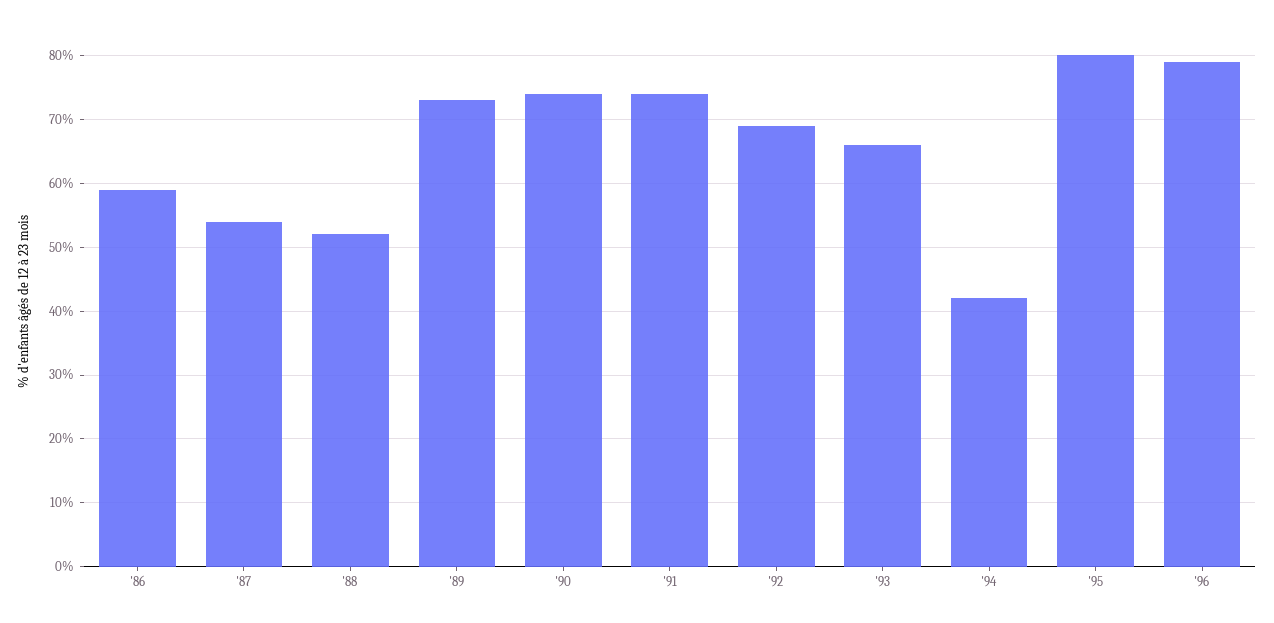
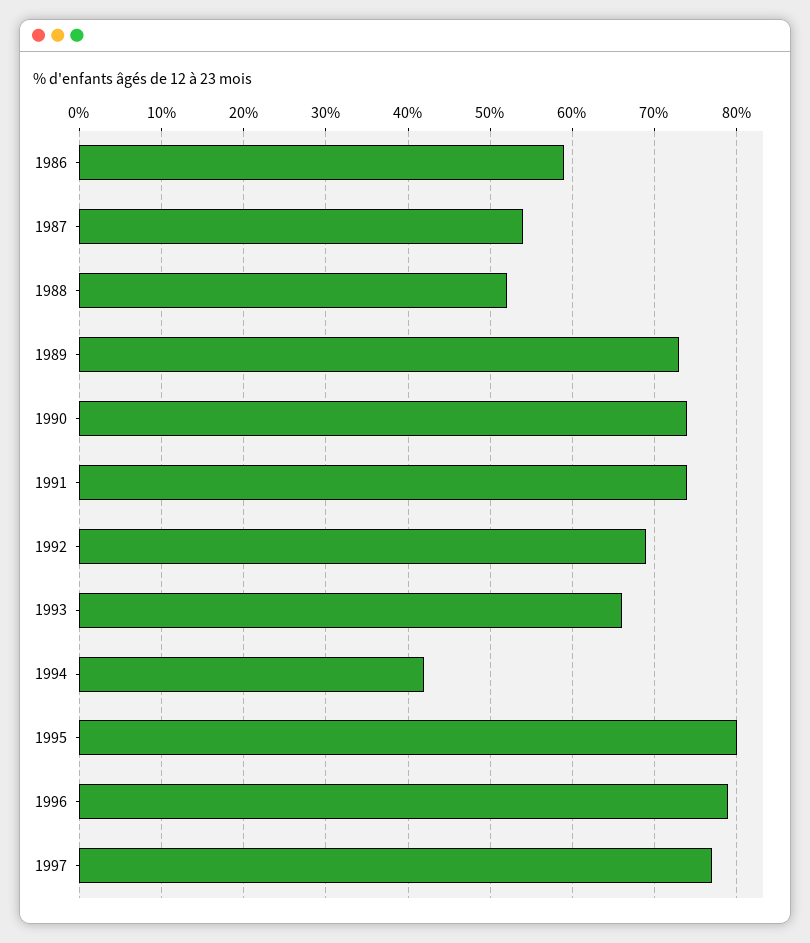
1997: none -> 77

